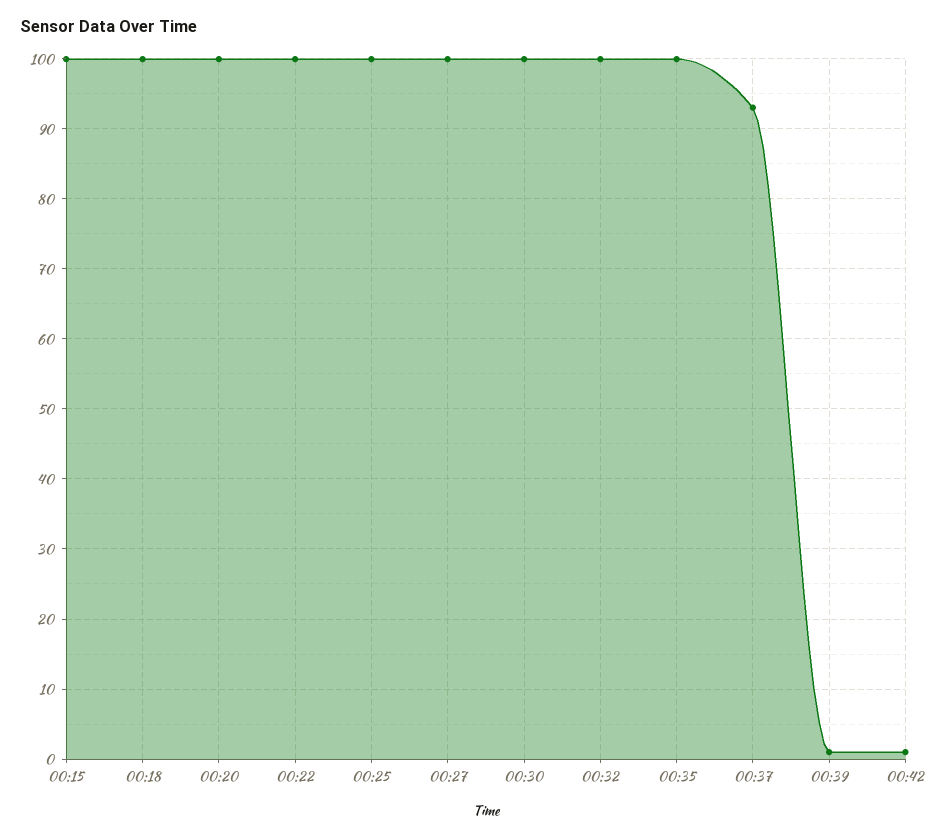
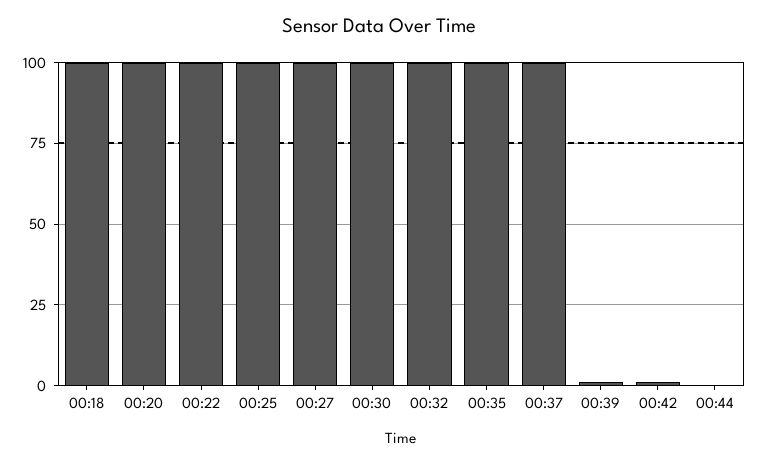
00:15: 100 -> none
00:37: 93 -> 100
00:44: none -> 0

